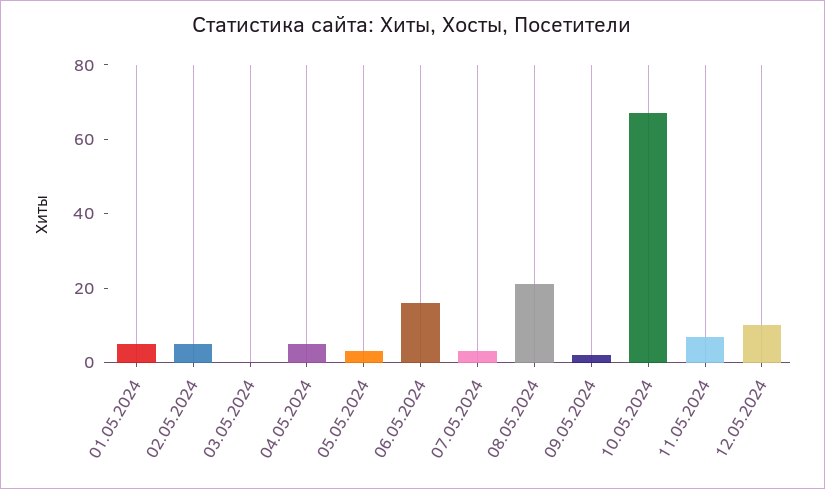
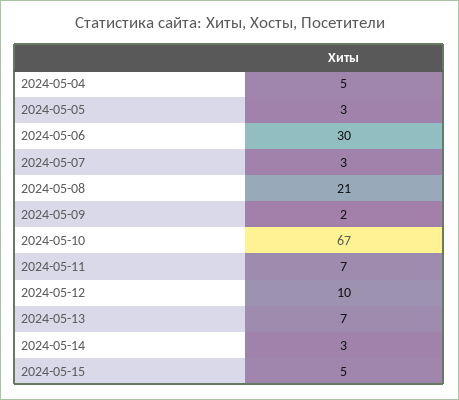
01.05.2024: 5 -> none
02.05.2024: 5 -> none
03.05.2024: 0 -> none
06.05.2024: 15 -> 30
2024-05-13: none -> 7
2024-05-14: none -> 3
2024-05-15: none -> 5

